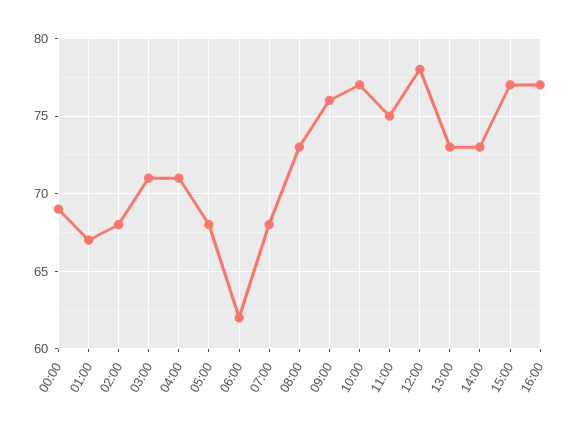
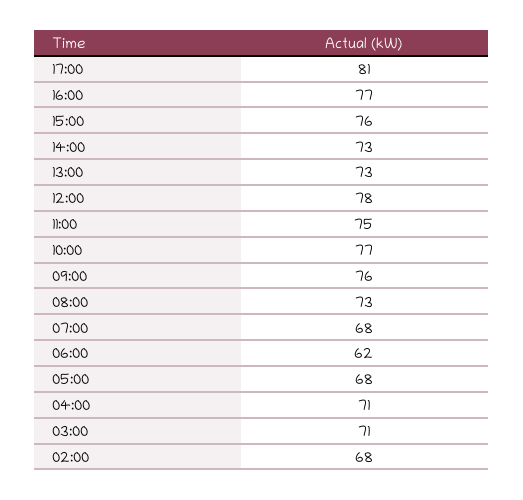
00:00: 69 -> none
01:00: 67 -> none
15:00: 77 -> 76
17:00: none -> 81

